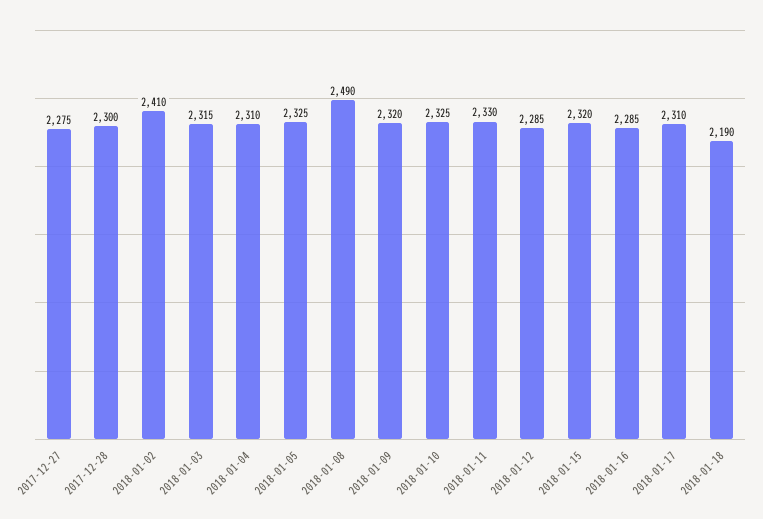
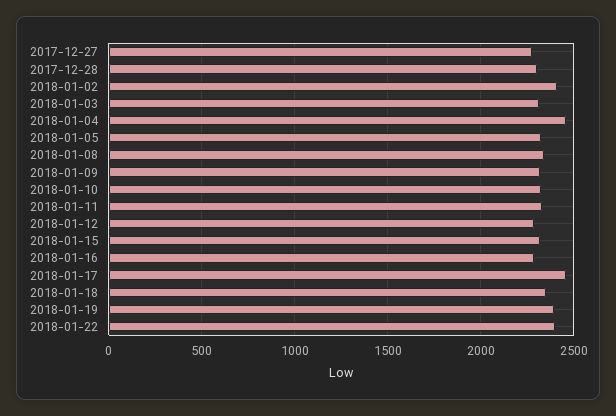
2018-01-04: 2310 -> 2450
2018-01-08: 2490 -> 2350
2018-01-17: 2310 -> 2450
2018-01-18: 2190 -> 2350
2018-01-19: none -> 2400
2018-01-22: none -> 2400

